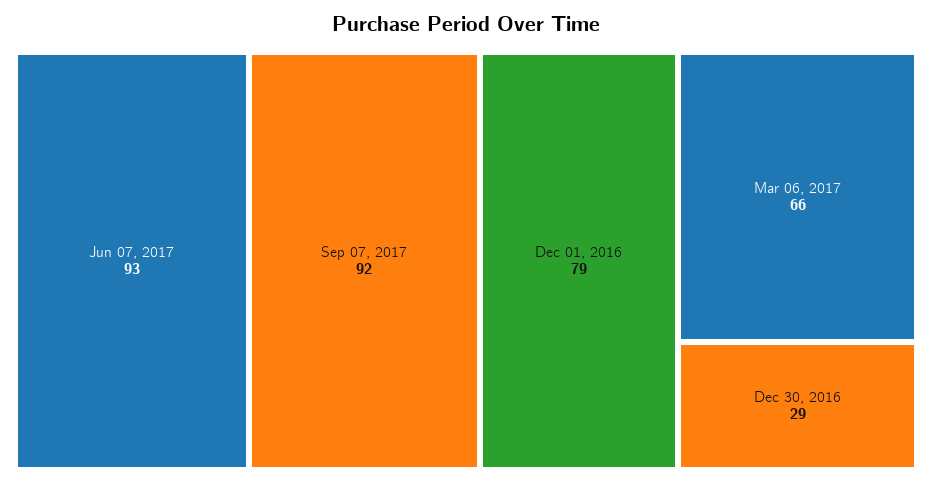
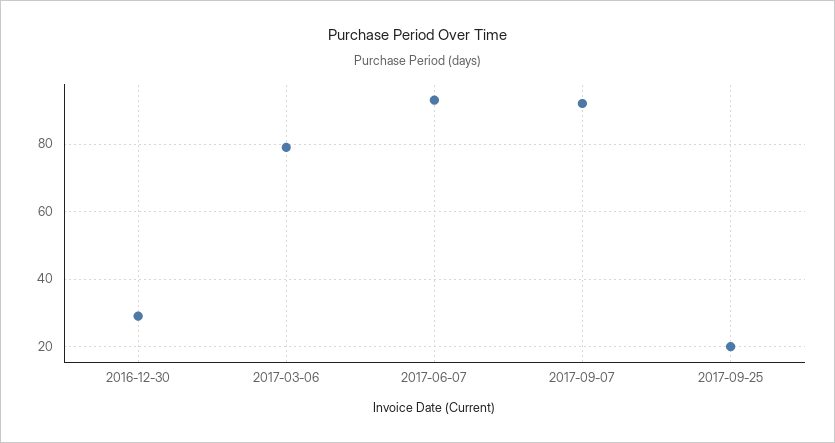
Dec 01, 2016: 79 -> none
Mar 06, 2017: 66 -> 80
2017-09-25: none -> 20

